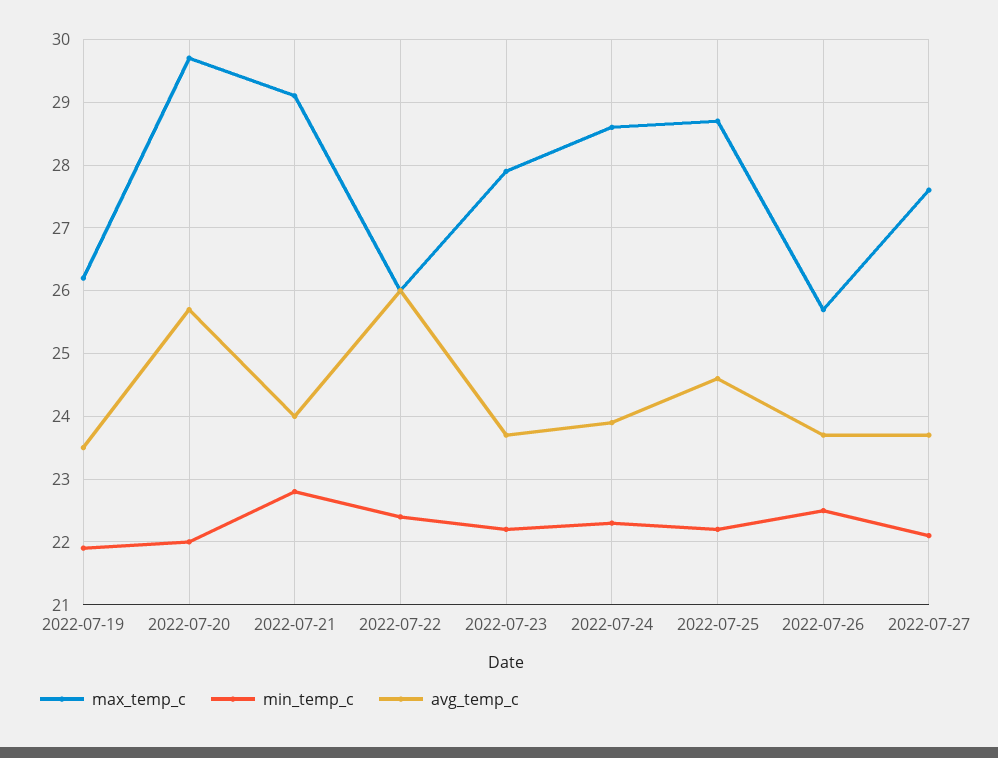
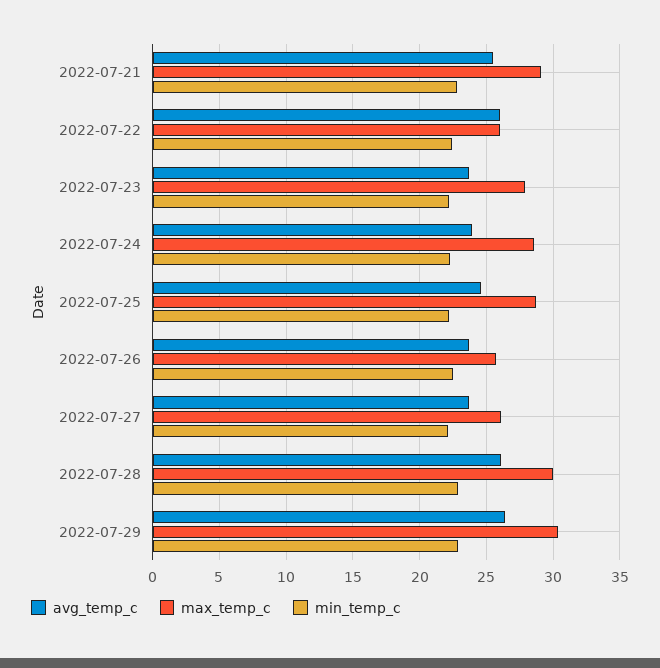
max_temp_c, 2022-07-19: 26.2 -> none
min_temp_c, 2022-07-19: 21.9 -> none
avg_temp_c, 2022-07-19: 23.5 -> none
max_temp_c, 2022-07-20: 29.7 -> none
min_temp_c, 2022-07-20: 22 -> none
avg_temp_c, 2022-07-20: 25.7 -> none
avg_temp_c, 2022-07-21: 24 -> 25.5
max_temp_c, 2022-07-27: 27.6 -> 26
avg_temp_c, 2022-07-28: none -> 26
max_temp_c, 2022-07-28: none -> 30
min_temp_c, 2022-07-28: none -> 23
avg_temp_c, 2022-07-29: none -> 26.5
max_temp_c, 2022-07-29: none -> 30.5
min_temp_c, 2022-07-29: none -> 23

